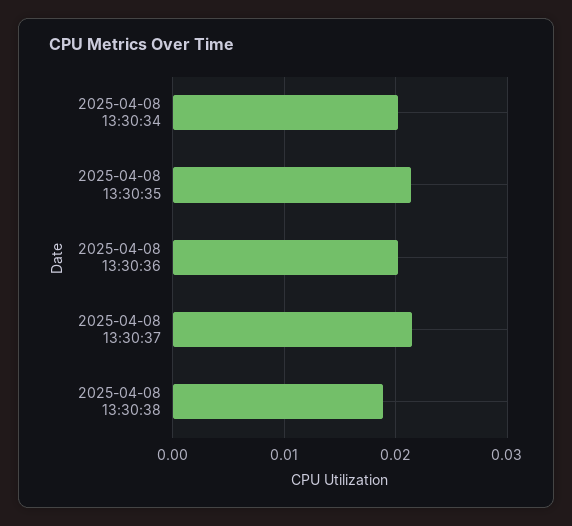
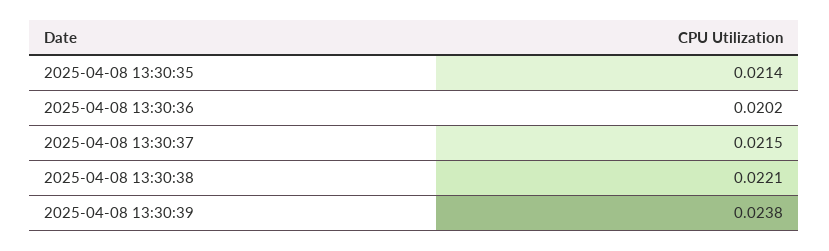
2025-04-08 13:30:34: 0.02 -> none
2025-04-08 13:30:38: 0.019 -> 0.0221
2025-04-08 13:30:39: none -> 0.0238

